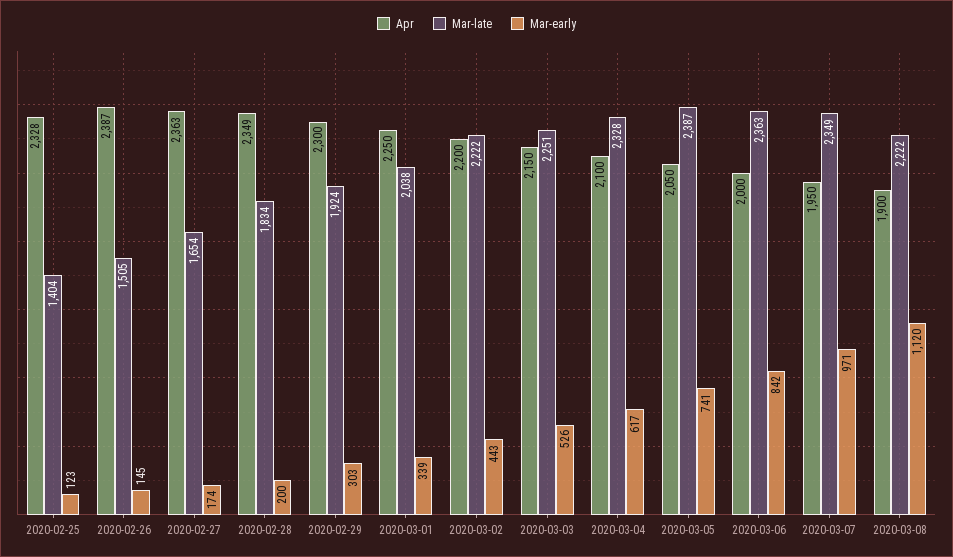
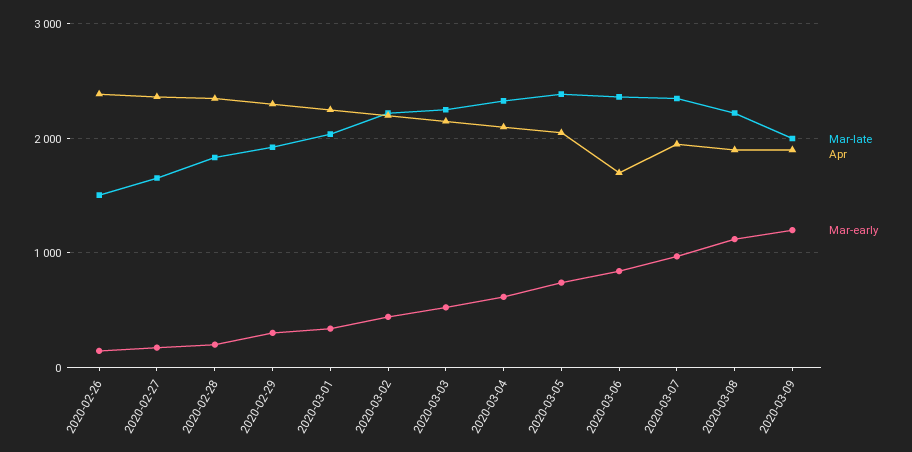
Apr, 2020-02-25: 2328 -> none
Mar-late, 2020-02-25: 1404 -> none
Mar-early, 2020-02-25: 123 -> none
Apr, 2020-03-06: 2000 -> 1700
Mar-late, 2020-03-09: none -> 2000
Apr, 2020-03-09: none -> 1900
Mar-early, 2020-03-09: none -> 1200

